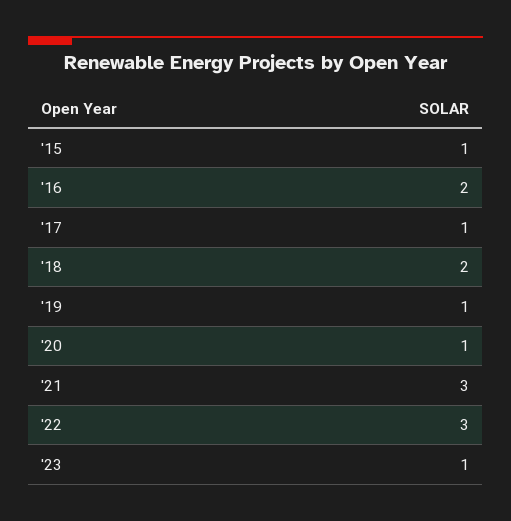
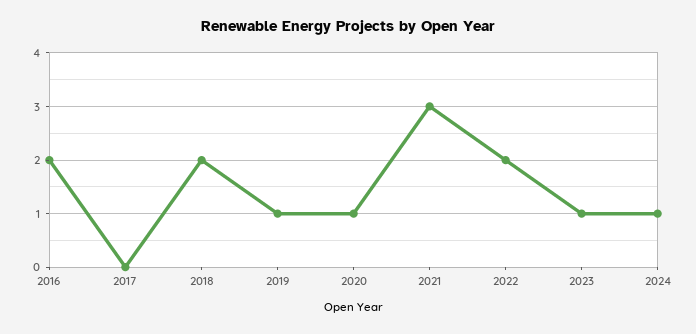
'15: 1 -> none
'17: 1 -> 0
'22: 3 -> 2
2024: none -> 1

